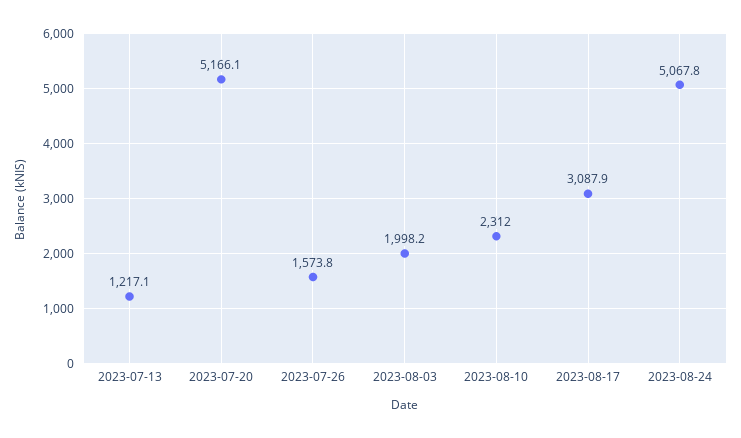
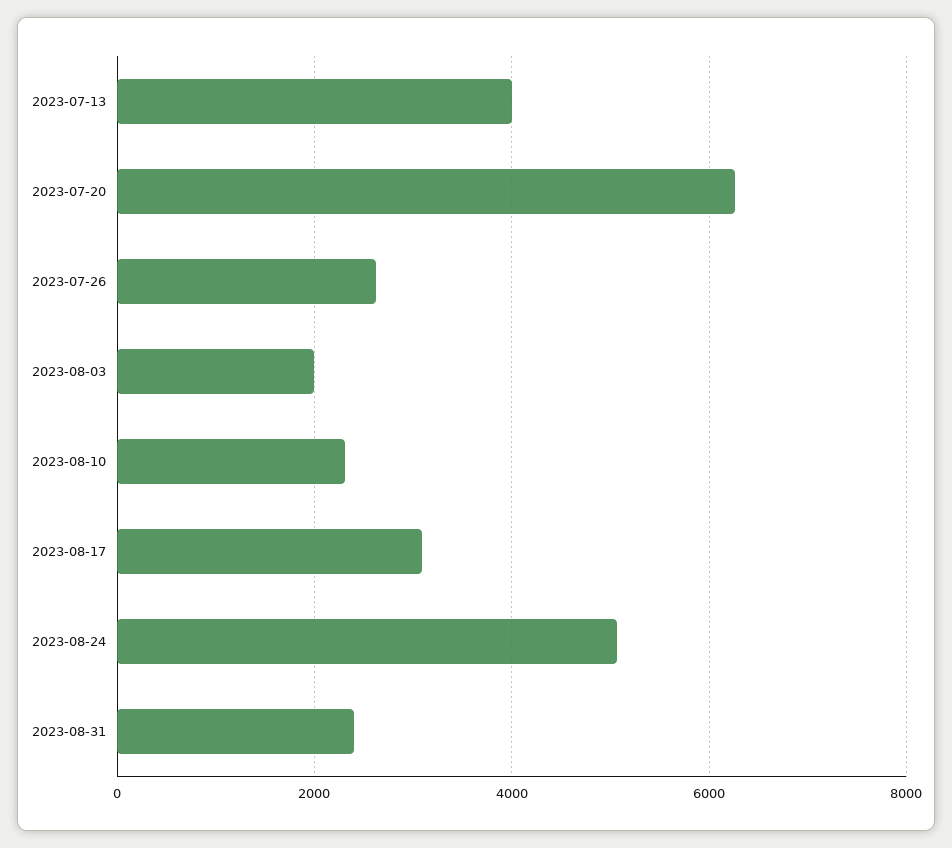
2023-07-13: 1217.1 -> 4000
2023-07-20: 5166.1 -> 6200
2023-07-26: 1573.8 -> 2600
2023-08-31: none -> 2400

